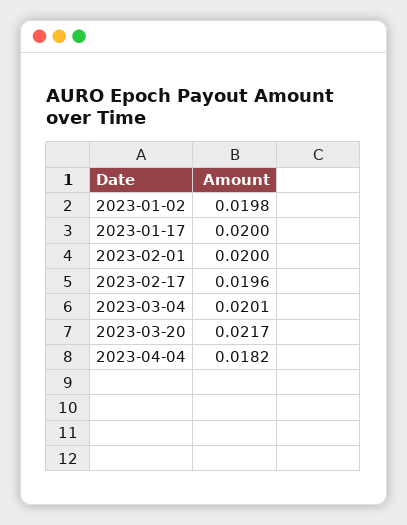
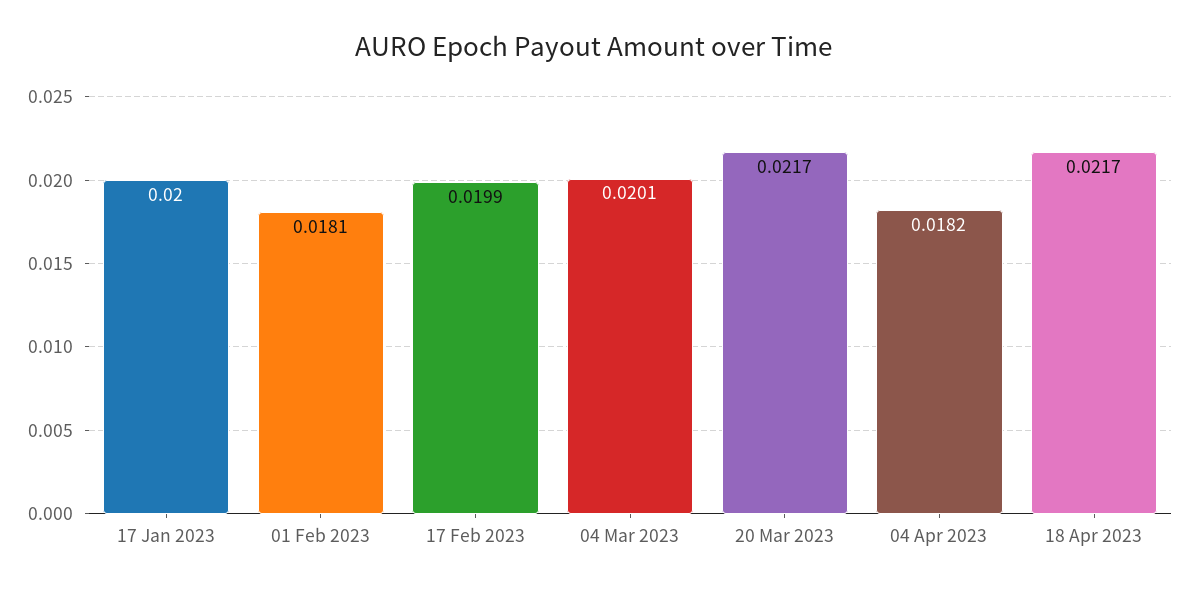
2023-01-02: 0.0198 -> none
2023-02-01: 0.02 -> 0.0181
2023-02-17: 0.0196 -> 0.0199
18 Apr 2023: none -> 0.0217

